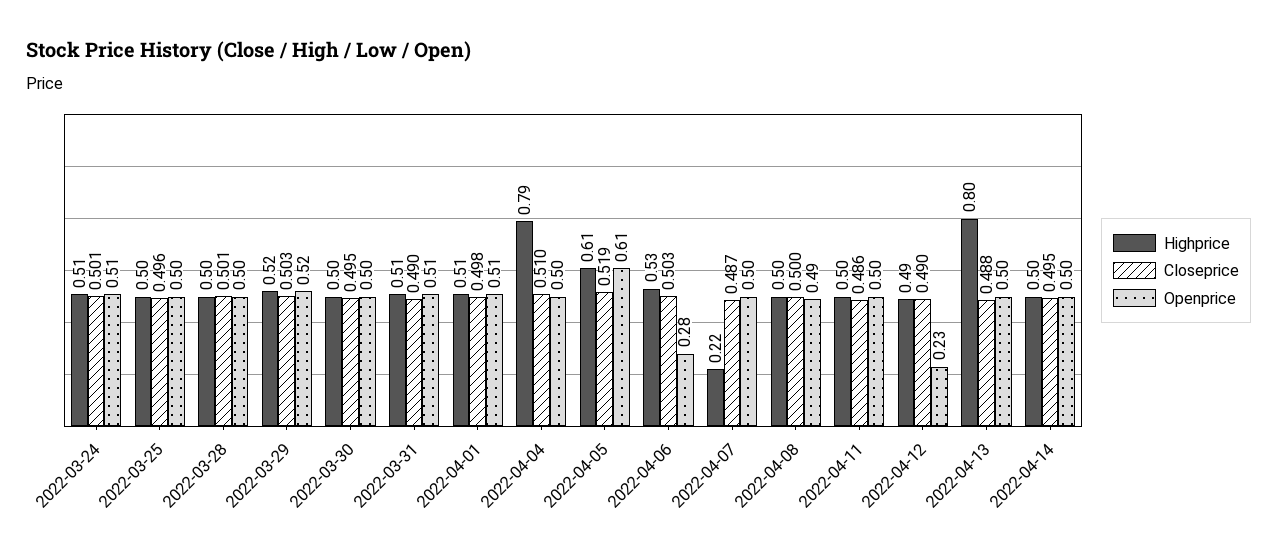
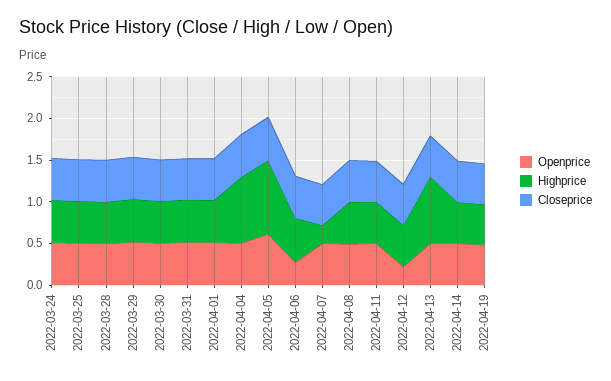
Highprice, 2022-04-05: 0.61 -> 0.9
Openprice, 2022-04-19: none -> 0.5
Highprice, 2022-04-19: none -> 0.5
Closeprice, 2022-04-19: none -> 0.5

